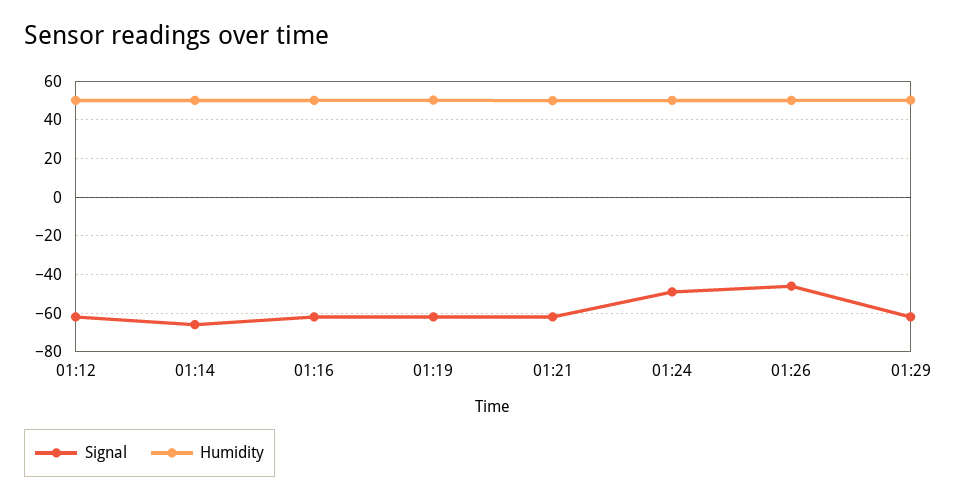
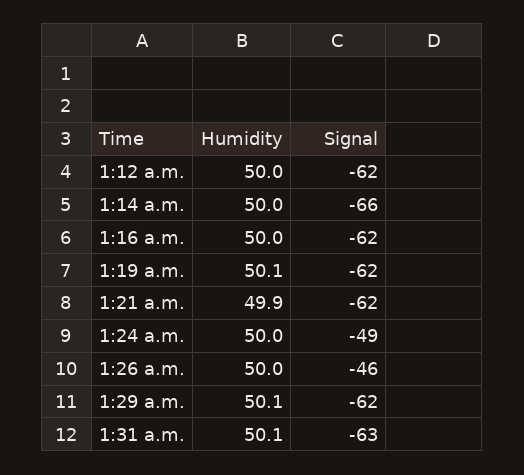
Humidity, 1:31 a.m.: none -> 50.1
Signal, 1:31 a.m.: none -> -63

